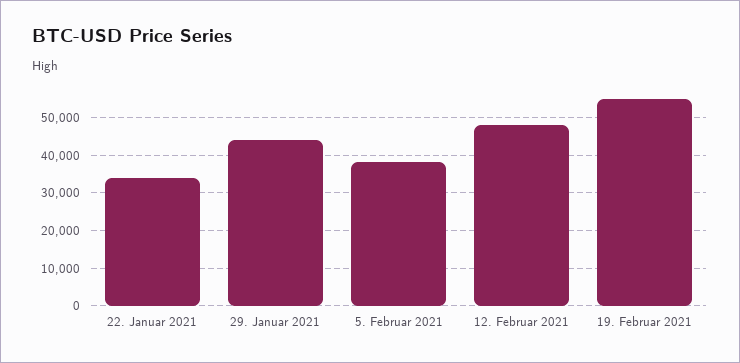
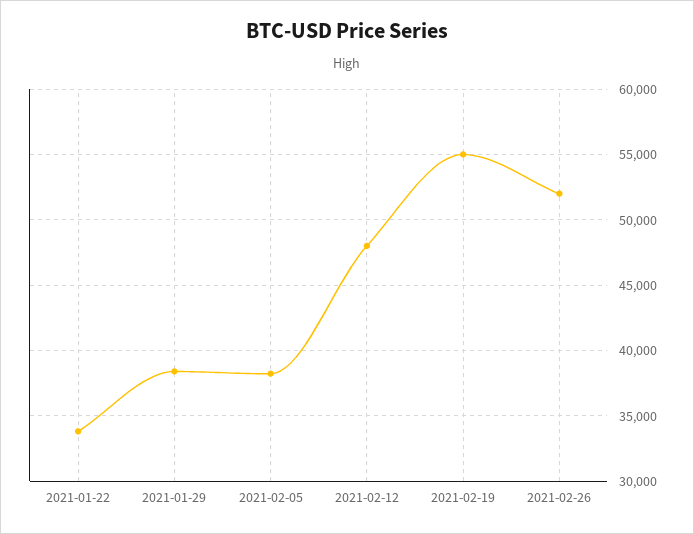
29. Januar 2021: 44000 -> 38500
2021-02-26: none -> 52000

